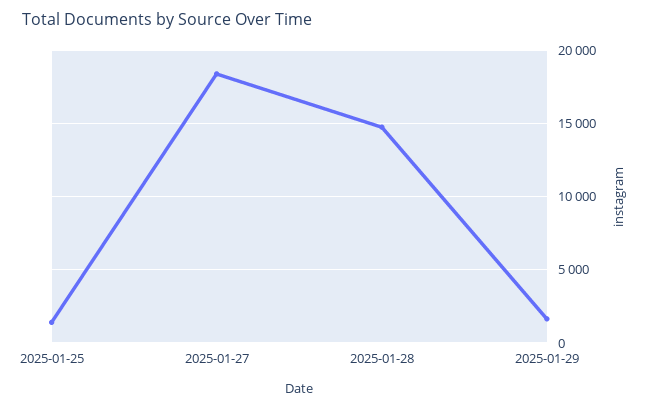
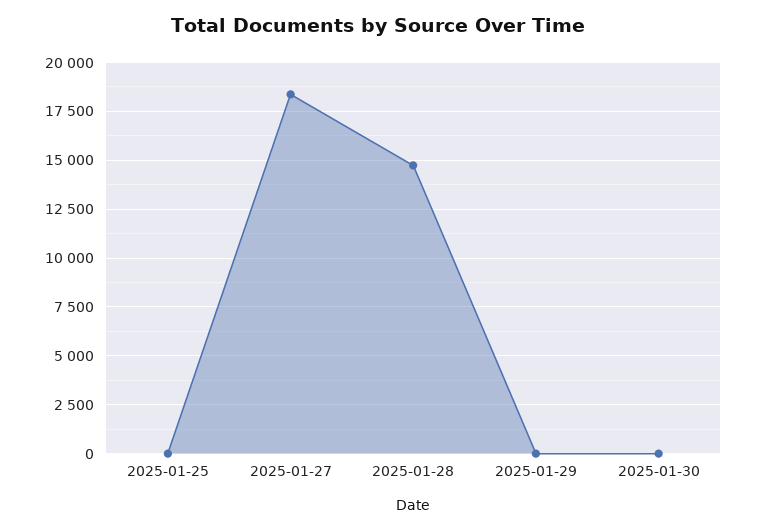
2025-01-25: 1500 -> 0
2025-01-29: 1500 -> 0
2025-01-30: none -> 0

